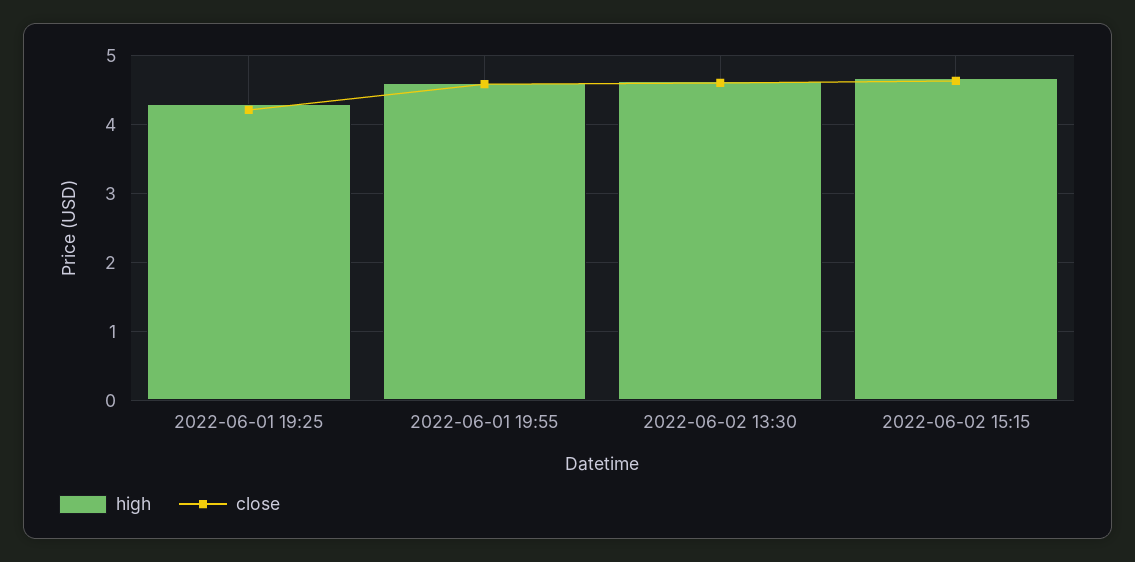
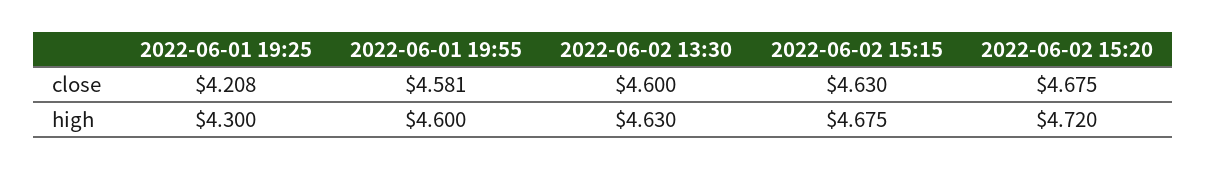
close, 2022-06-02 15:20: none -> 4.675
high, 2022-06-02 15:20: none -> 4.72

